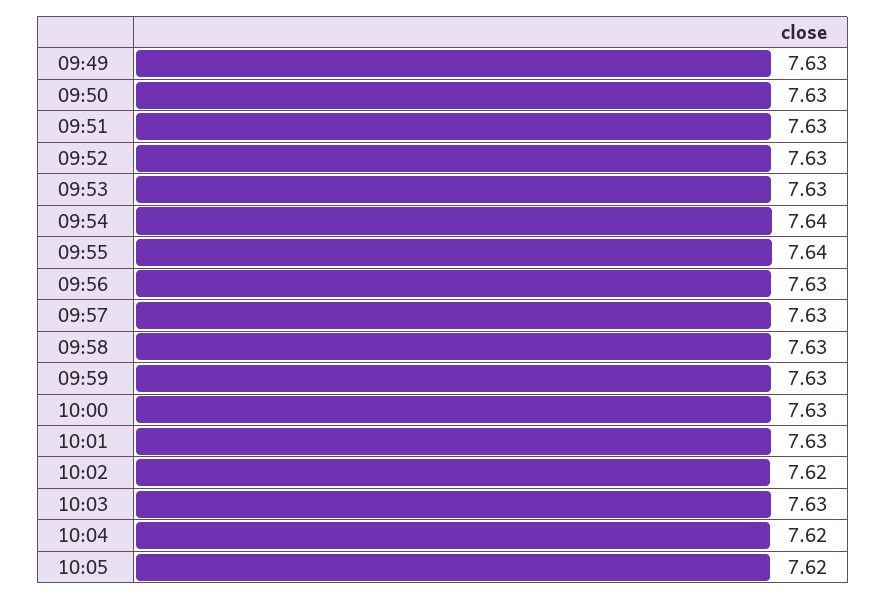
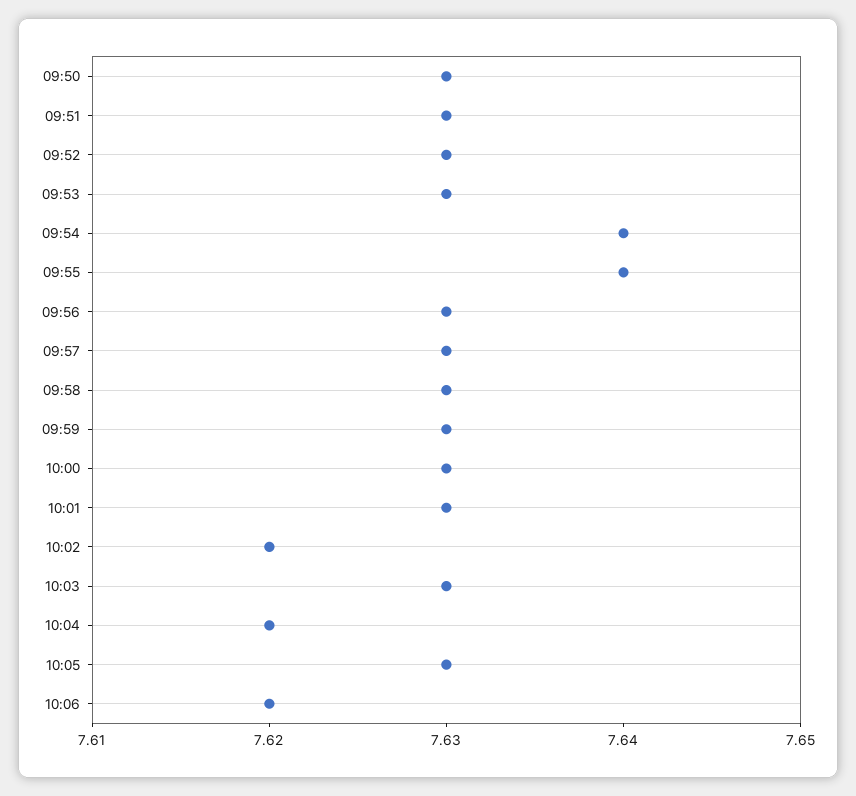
09:49: 7.63 -> none
10:05: 7.62 -> 7.63
10:06: none -> 7.62

